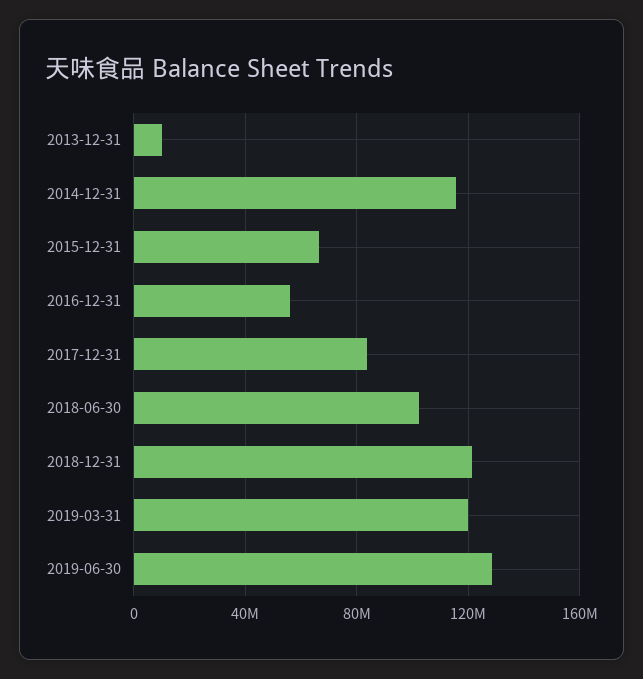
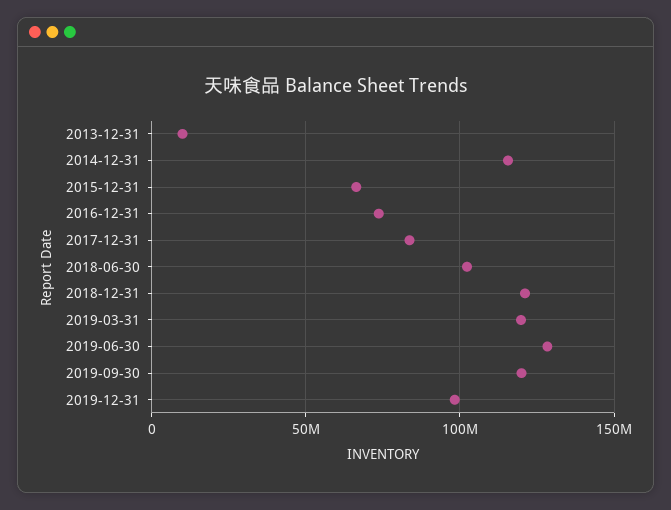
2016-12-31: 55000000 -> 75000000
2019-09-30: none -> 120000000
2019-12-31: none -> 100000000

